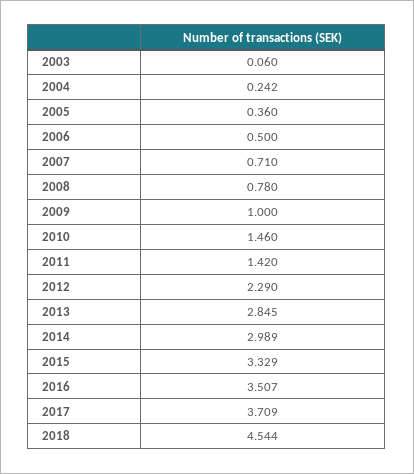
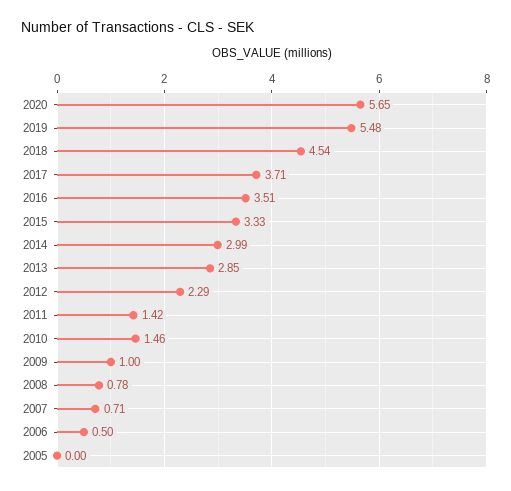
2003: 0.06 -> none
2004: 0.242 -> none
2005: 0.36 -> 0
2020: none -> 5.65
2019: none -> 5.48

